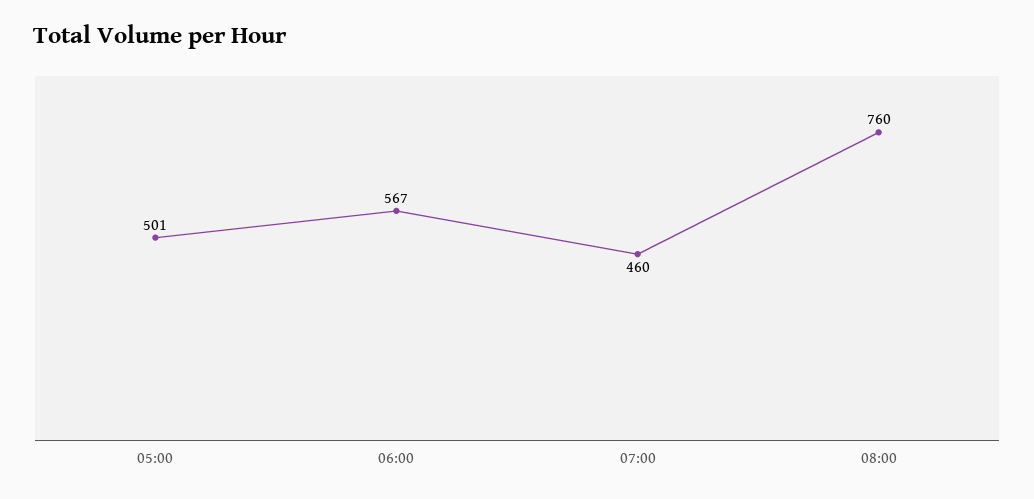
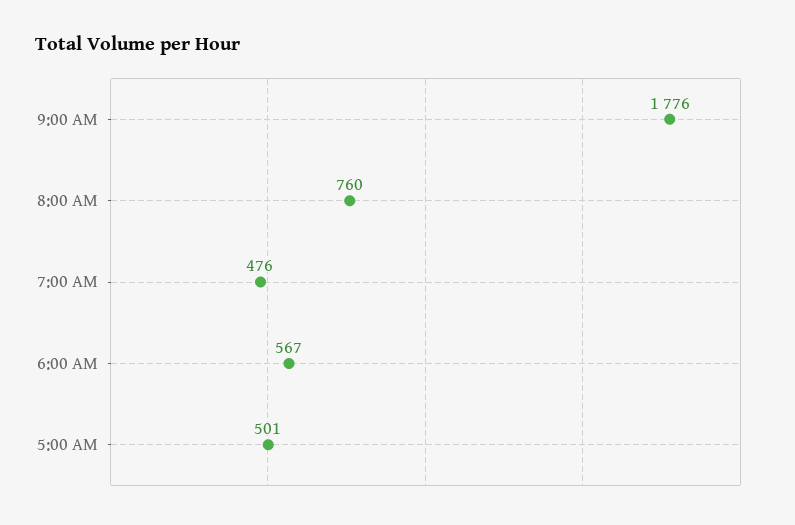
07:00: 460 -> 476
9:00 AM: none -> 1776

